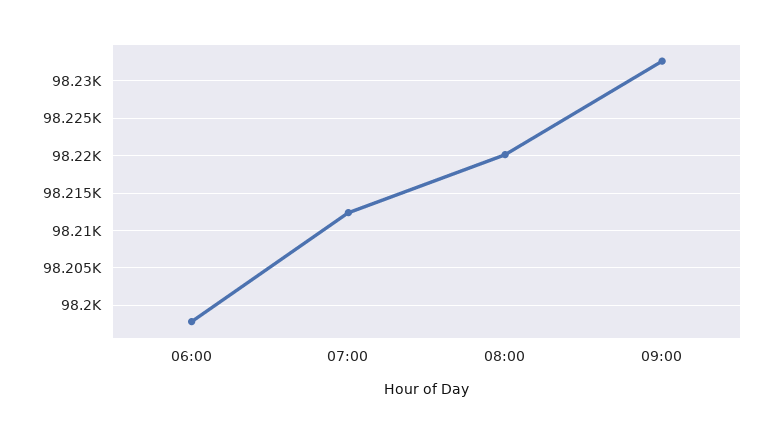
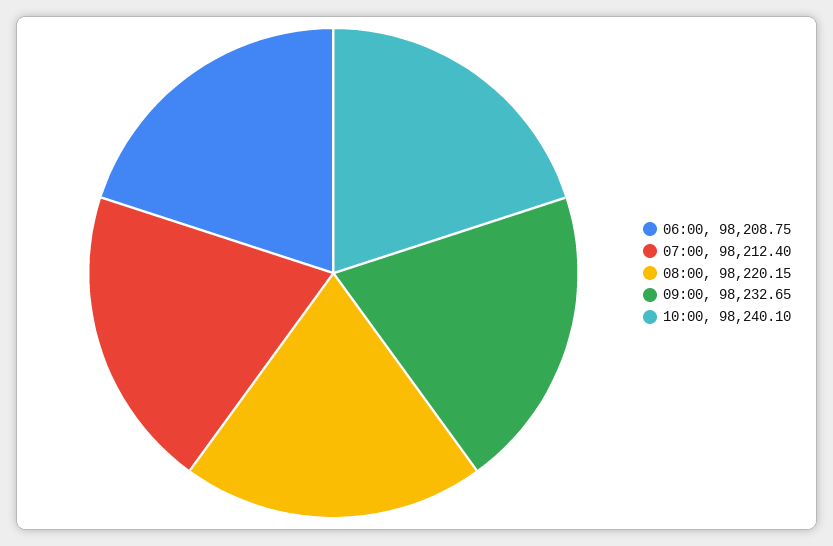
06:00: 98198 -> 98208.75
10:00: none -> 98240.1

